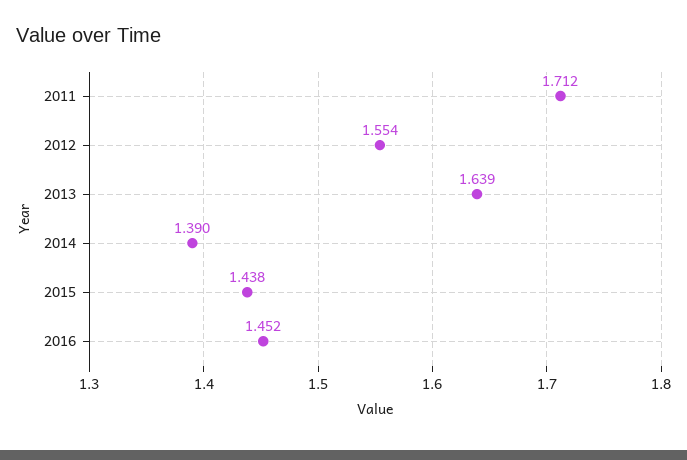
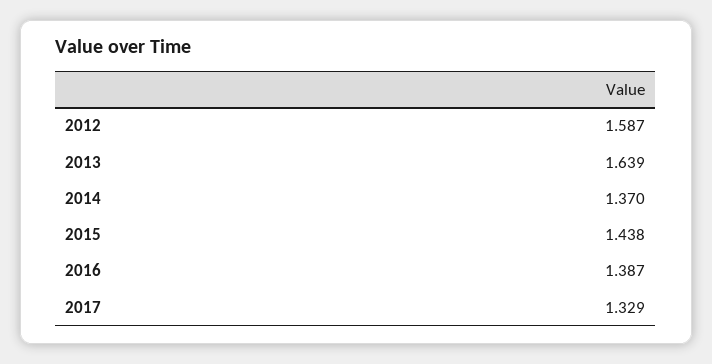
2011: 1.712 -> none
2012: 1.554 -> 1.587
2014: 1.39 -> 1.37
2016: 1.452 -> 1.387
2017: none -> 1.329

